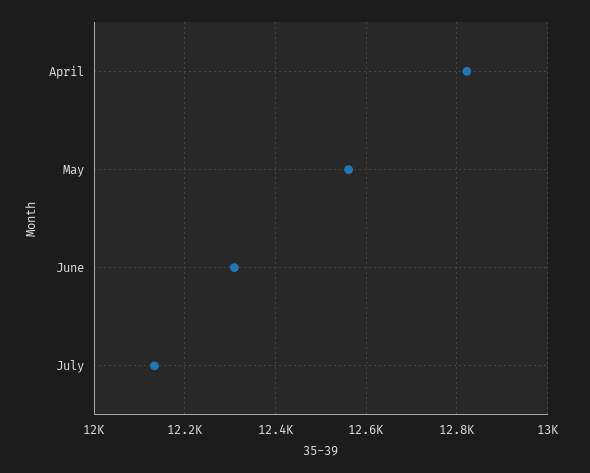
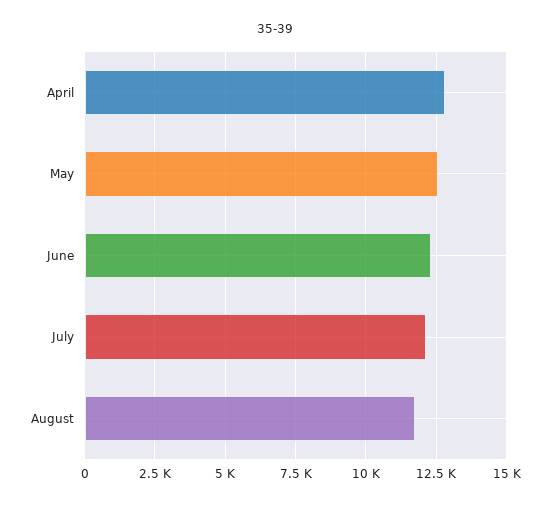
August: none -> 11750

